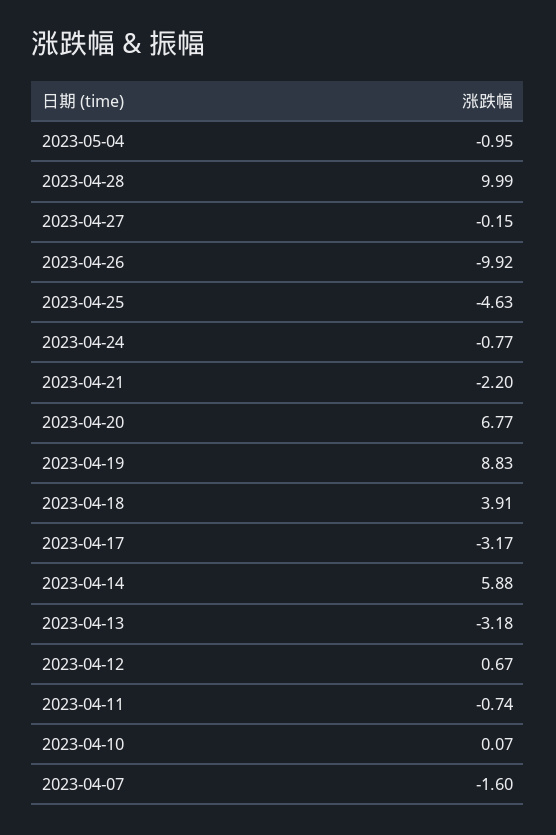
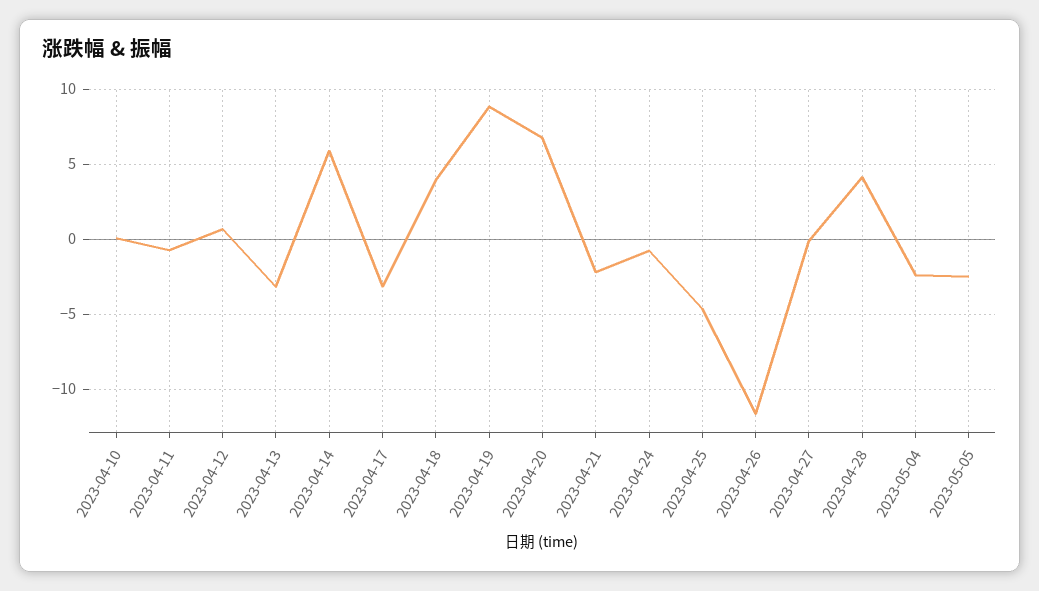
2023-05-04: -0.95 -> -2.5
2023-04-28: 9.99 -> 4
2023-04-26: -9.92 -> -11.5
2023-04-07: -1.6 -> none
2023-05-05: none -> -2.5

